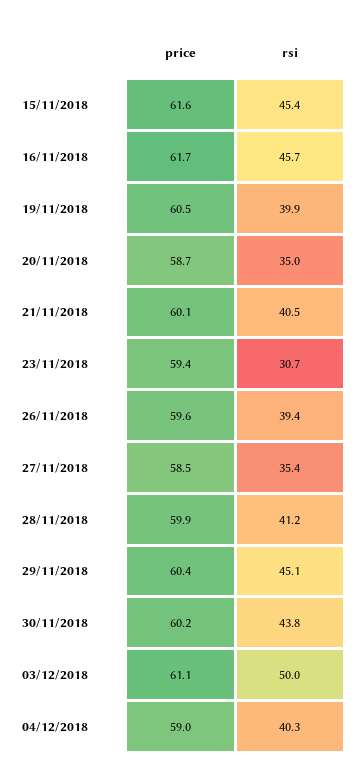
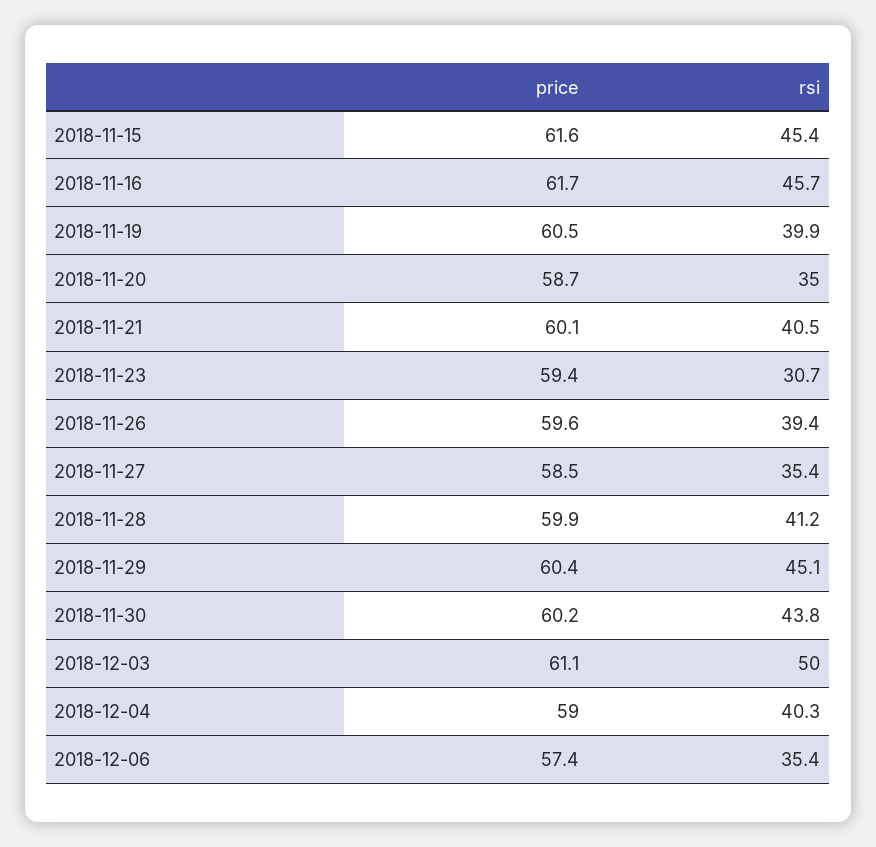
price, 2018-12-06: none -> 57.4
rsi, 2018-12-06: none -> 35.4

